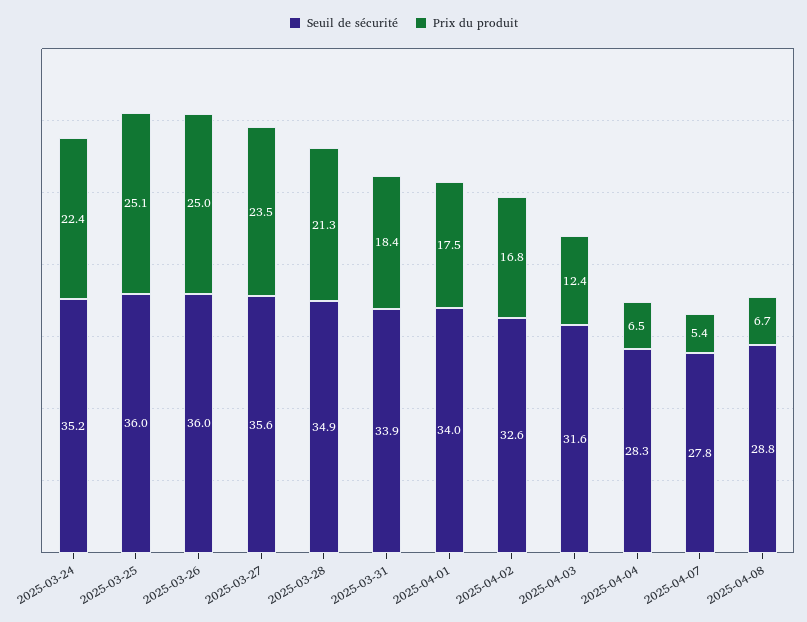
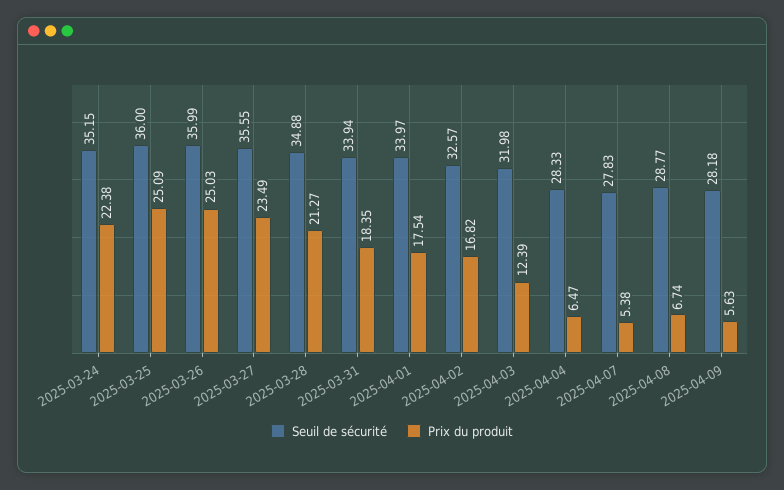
Seuil de sécurité, 2025-04-03: 31.6 -> 31.98
Seuil de sécurité, 2025-04-09: none -> 28.18
Prix du produit, 2025-04-09: none -> 5.63

